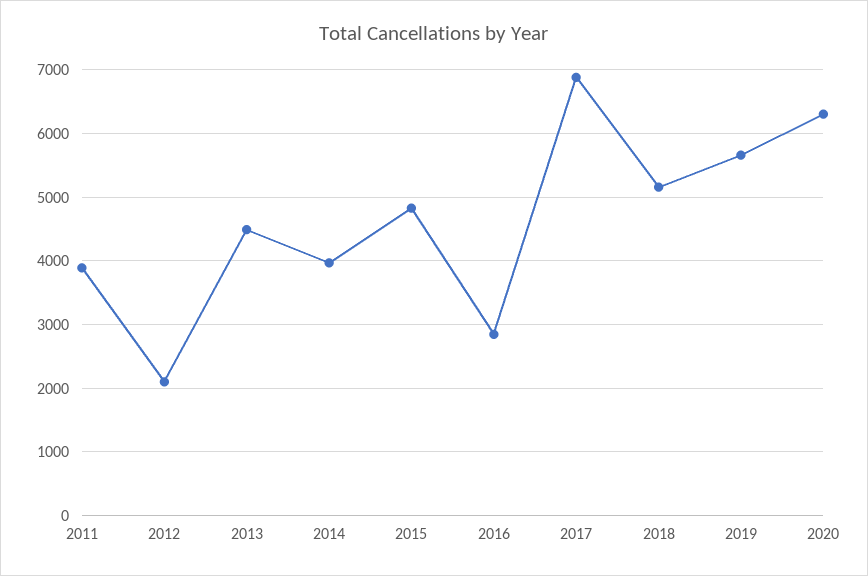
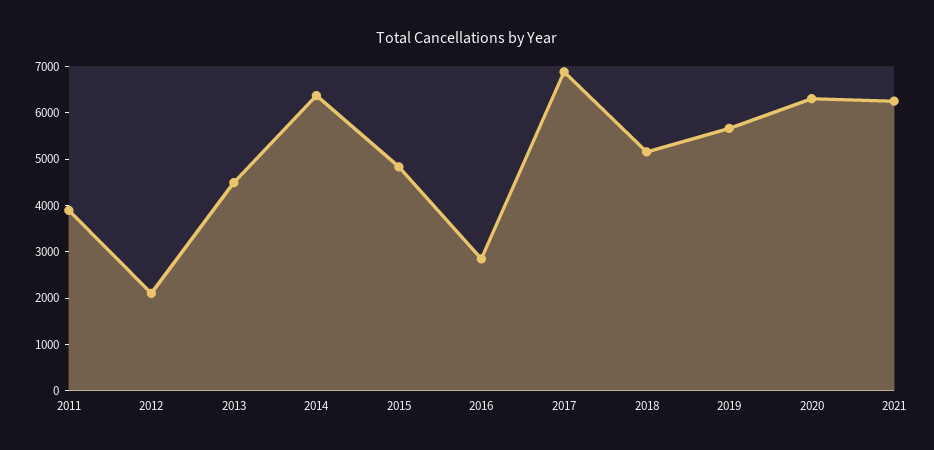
2014: 4000 -> 6400
2021: none -> 6200

